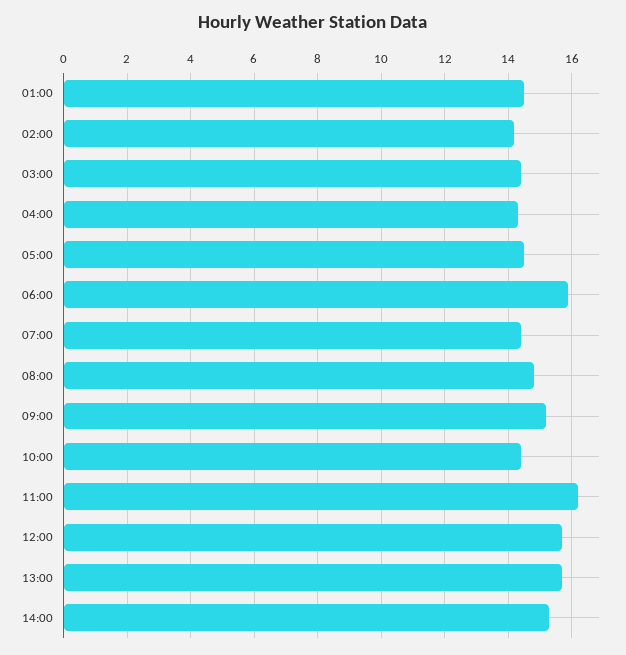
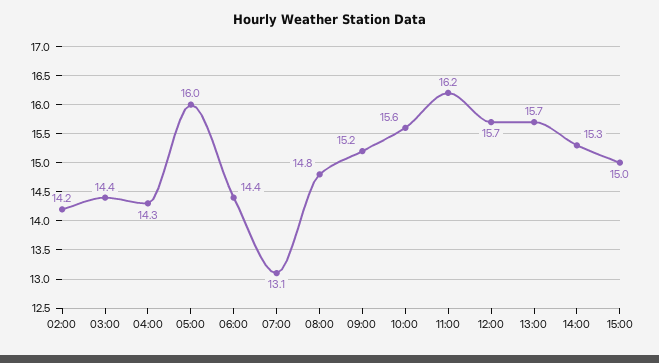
01:00: 14.5 -> none
05:00: 14.5 -> 16
06:00: 16 -> 14.4
07:00: 14.5 -> 13.1
10:00: 14.5 -> 15.6
15:00: none -> 15

